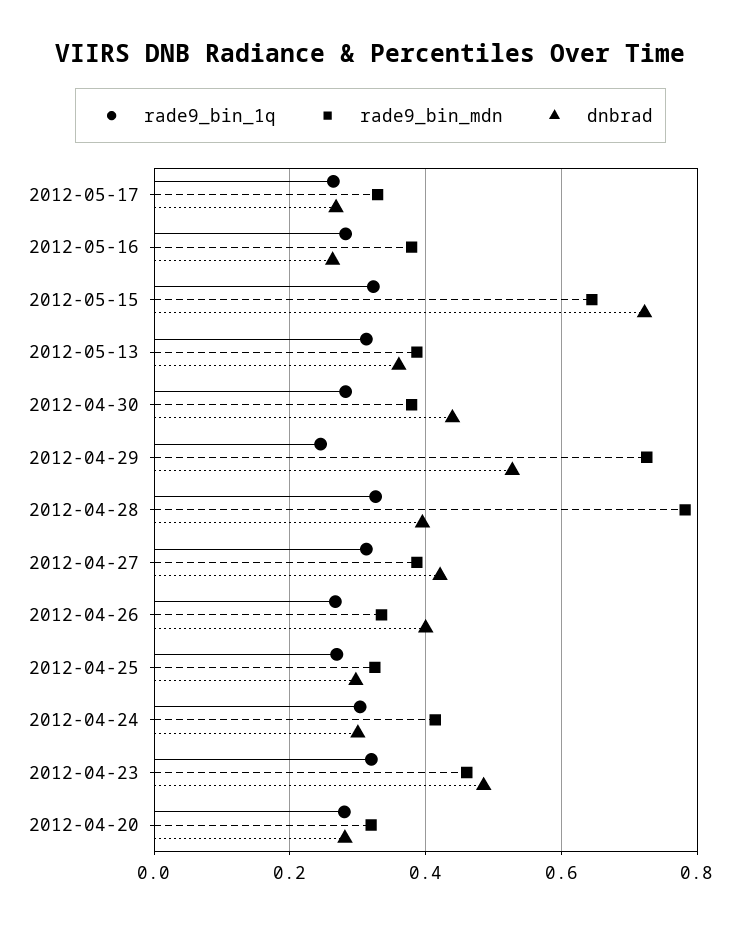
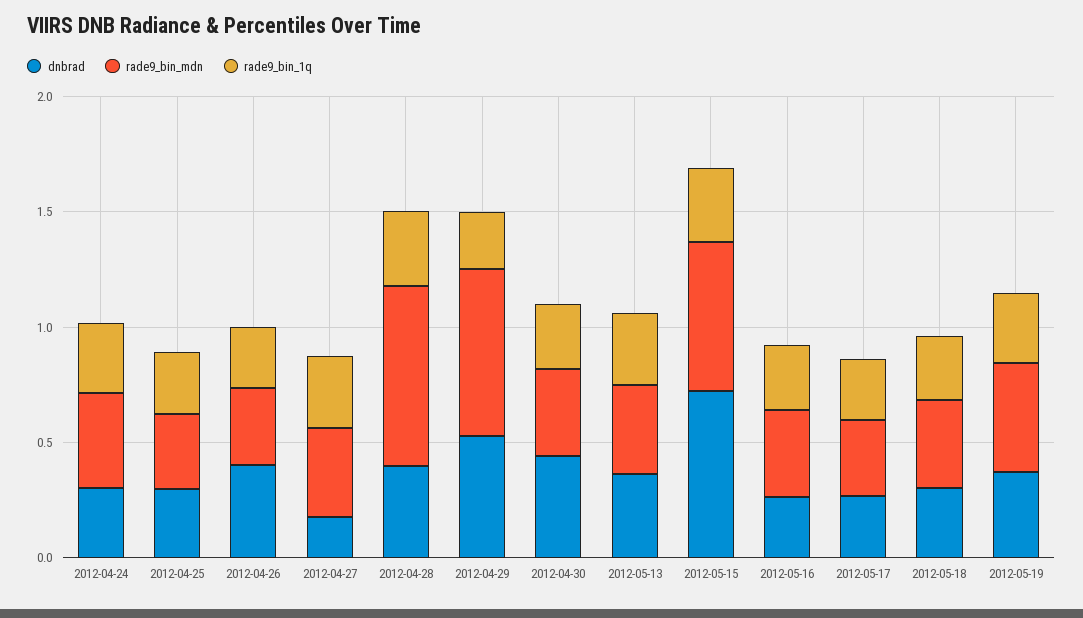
dnbrad, 2012-04-27: 0.42 -> 0.2
rade9_bin_1q, 2012-04-23: 0.32 -> none
rade9_bin_mdn, 2012-04-23: 0.46 -> none
dnbrad, 2012-04-23: 0.48 -> none
rade9_bin_1q, 2012-04-20: 0.28 -> none
rade9_bin_mdn, 2012-04-20: 0.32 -> none
dnbrad, 2012-04-20: 0.28 -> none
dnbrad, 2012-05-18: none -> 0.3
rade9_bin_mdn, 2012-05-18: none -> 0.4
rade9_bin_1q, 2012-05-18: none -> 0.3
dnbrad, 2012-05-19: none -> 0.4
rade9_bin_mdn, 2012-05-19: none -> 0.5
rade9_bin_1q, 2012-05-19: none -> 0.3

